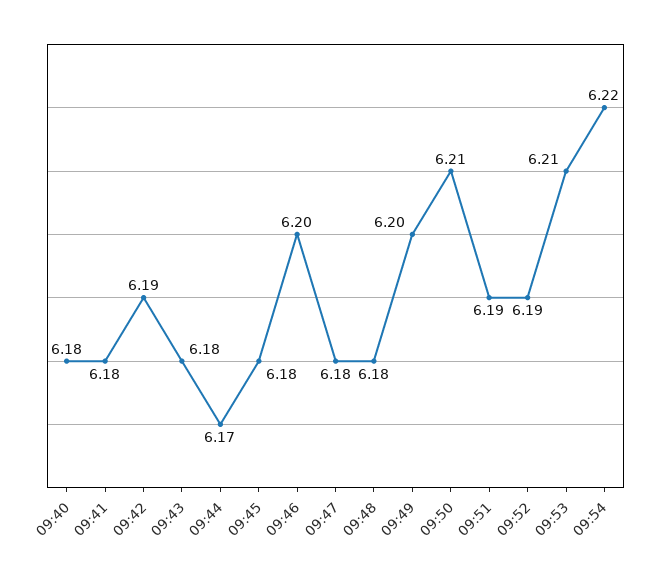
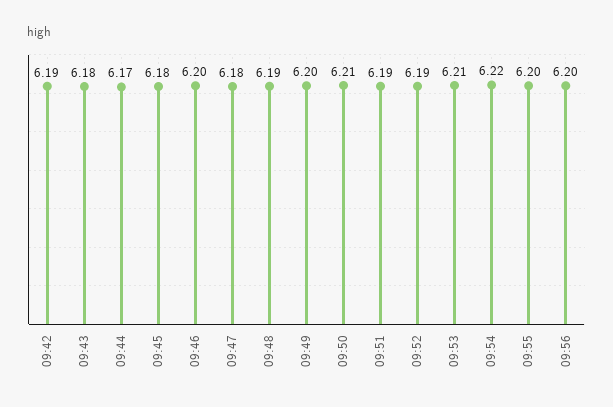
09:40: 6.18 -> none
09:41: 6.18 -> none
09:48: 6.18 -> 6.19
09:55: none -> 6.2
09:56: none -> 6.2

